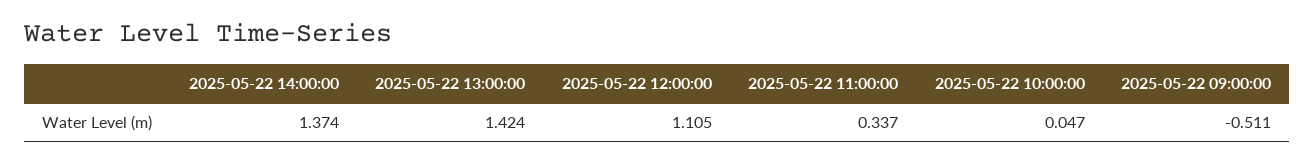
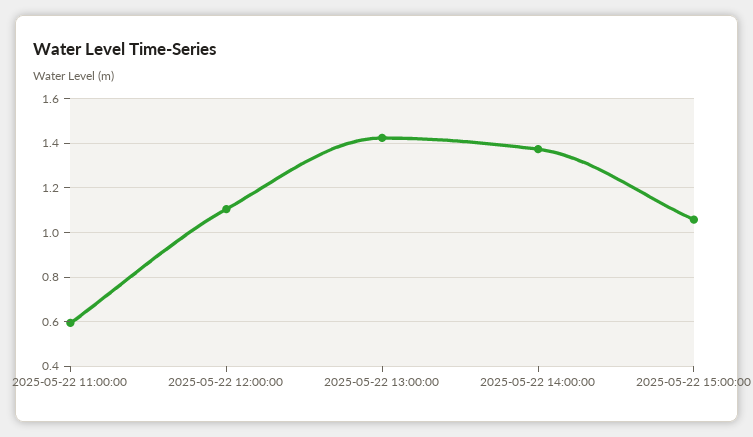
2025-05-22 11:00:00: 0.337 -> 0.6
2025-05-22 10:00:00: 0.047 -> none
2025-05-22 09:00:00: -0.511 -> none
2025-05-22 15:00:00: none -> 1.05

